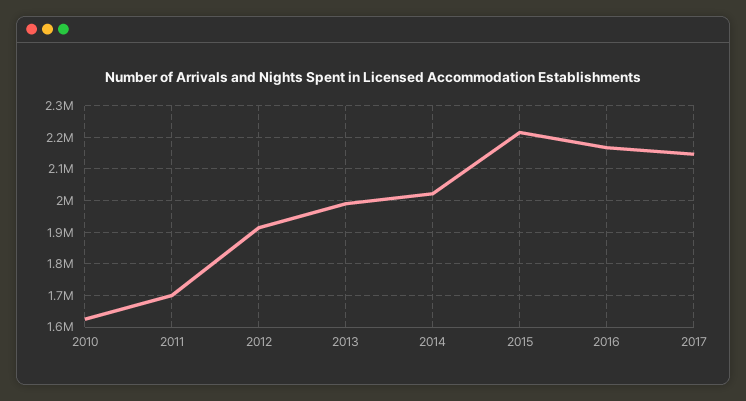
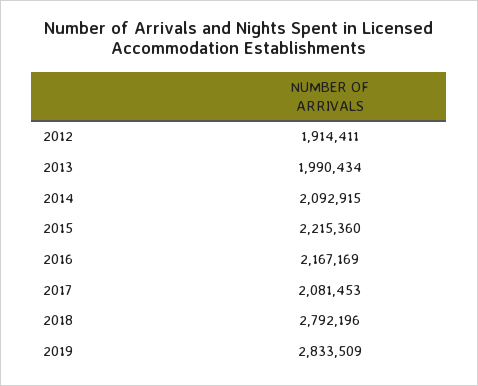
2010: 1620000 -> none
2011: 1700000 -> none
2014: 2020000 -> 2092915
2017: 2140000 -> 2081453
2018: none -> 2792196
2019: none -> 2833509

